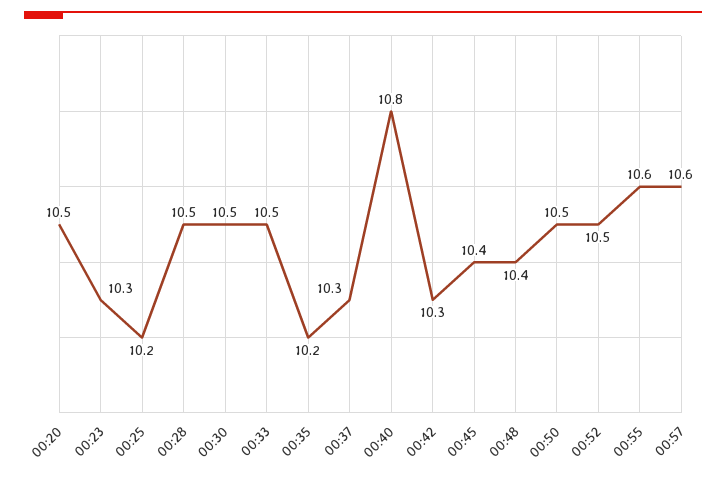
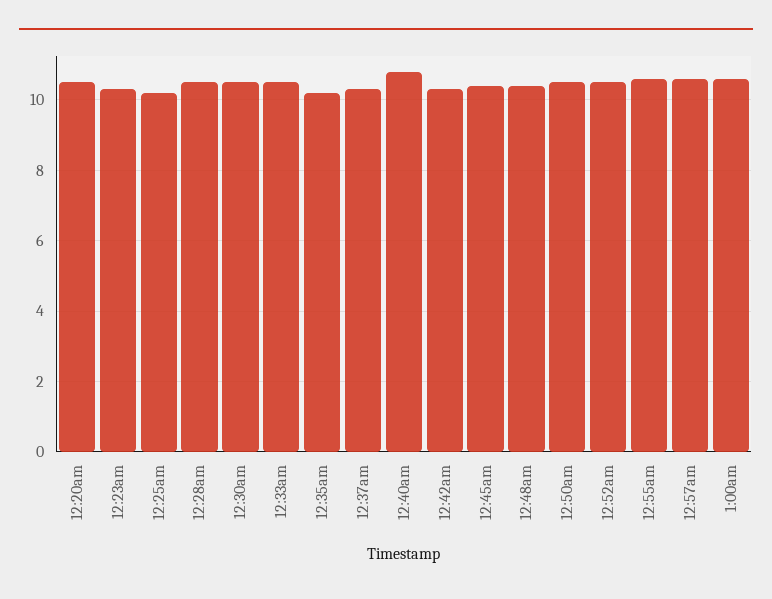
1:00am: none -> 10.5

